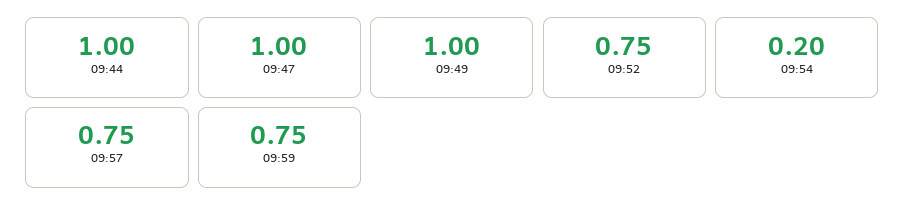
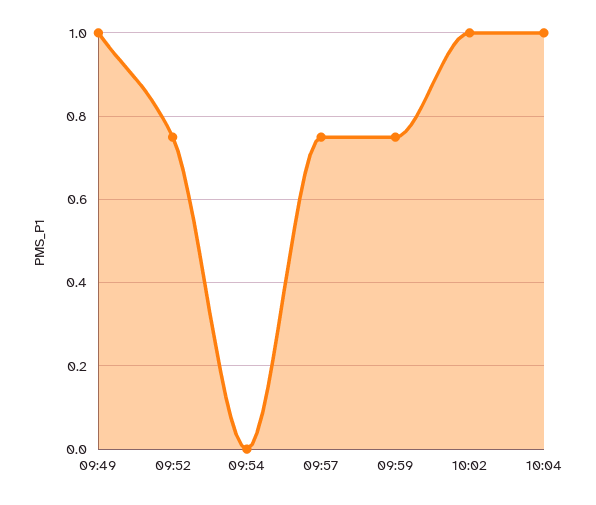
09:44: 1 -> none
09:47: 1 -> none
09:54: 0.2 -> 0
10:02: none -> 1
10:04: none -> 1

